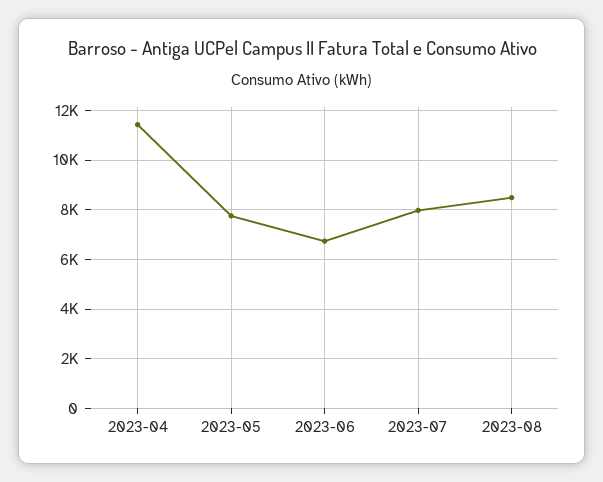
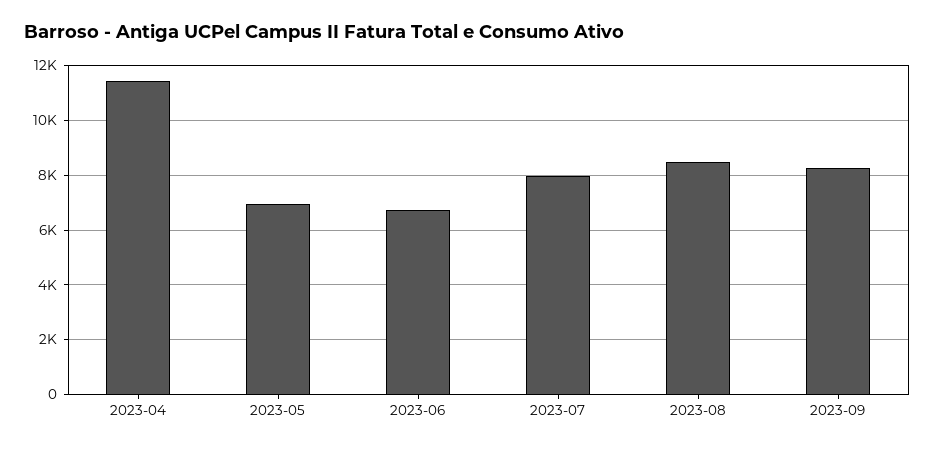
2023-05: 7750 -> 7000
2023-09: none -> 8250

